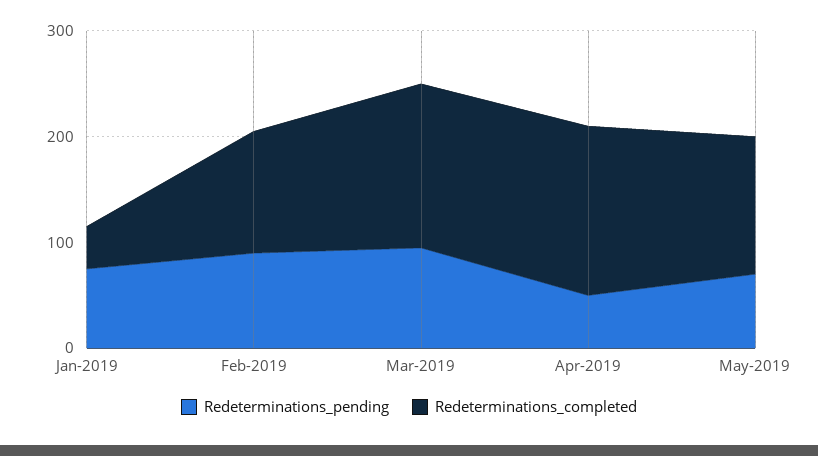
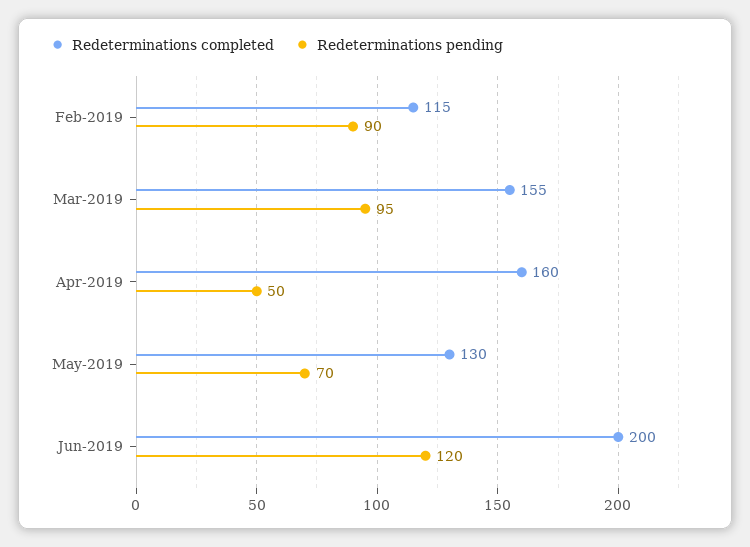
Redeterminations_pending, Jan-2019: 80 -> none
Redeterminations_completed, Jan-2019: 40 -> none
Redeterminations_completed, Jun-2019: none -> 200
Redeterminations_pending, Jun-2019: none -> 120

